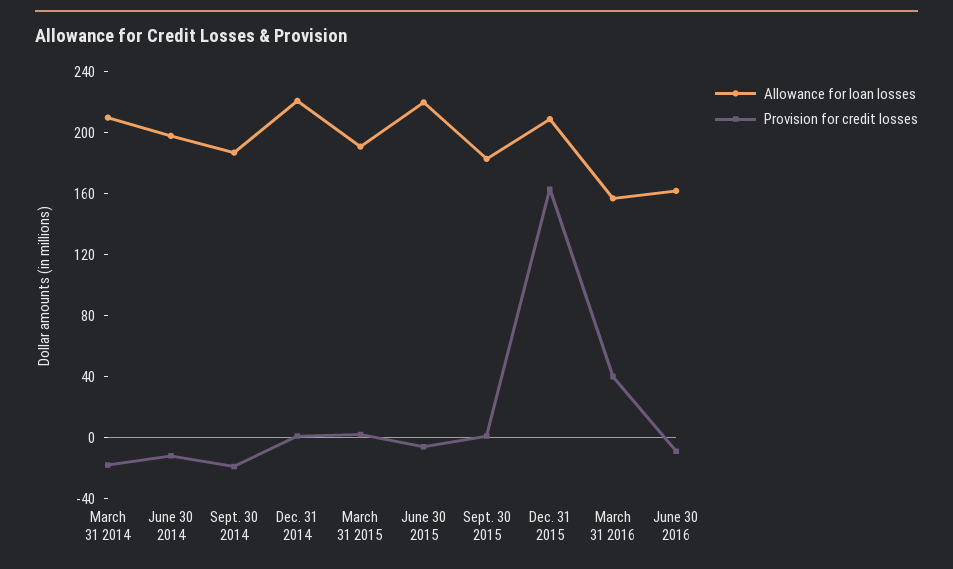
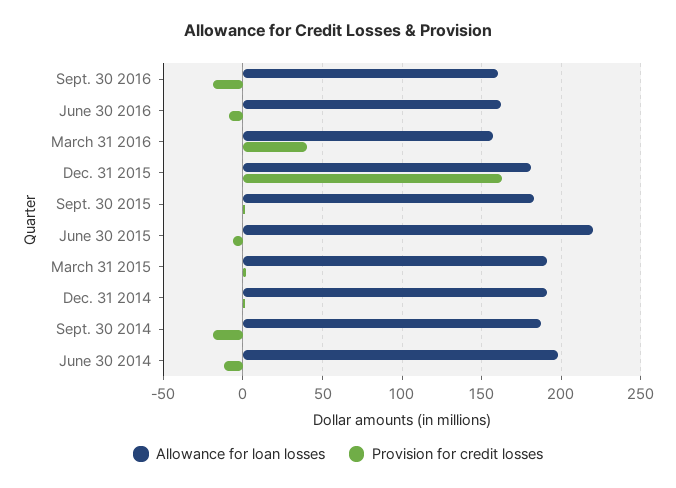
Allowance for loan losses, March 31 2014: 210 -> none
Provision for credit losses, March 31 2014: -20 -> none
Allowance for loan losses, Dec. 31 2014: 220 -> 190
Allowance for loan losses, Dec. 31 2015: 210 -> 180
Allowance for loan losses, Sept. 30 2016: none -> 160
Provision for credit losses, Sept. 30 2016: none -> -20

